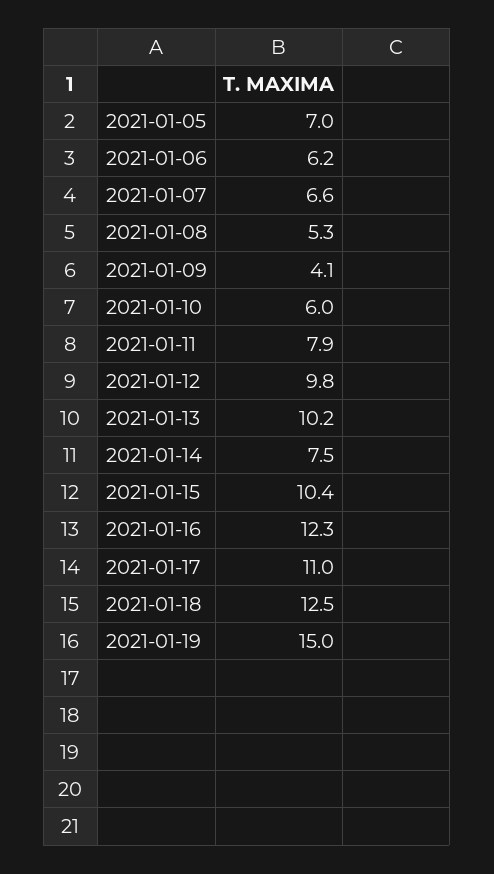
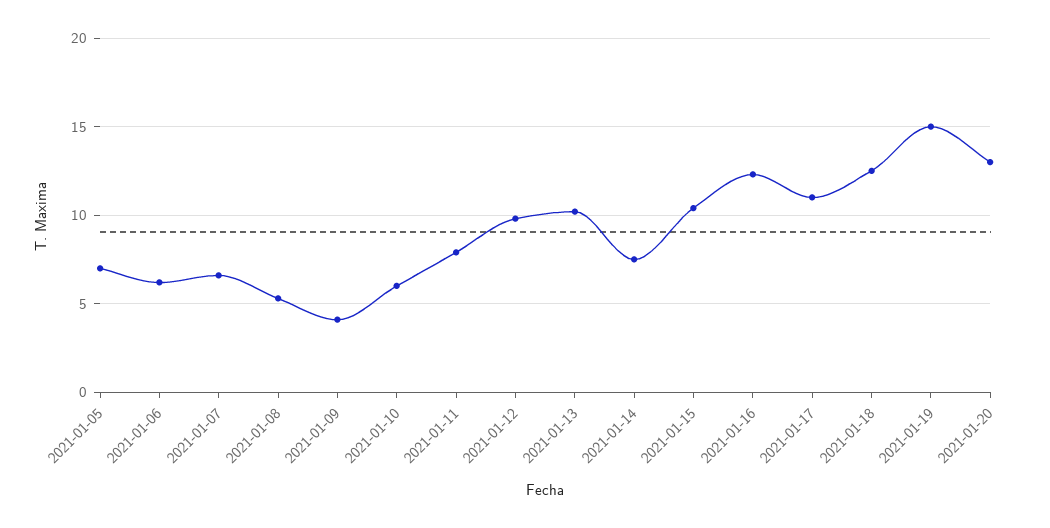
2021-01-20: none -> 13

